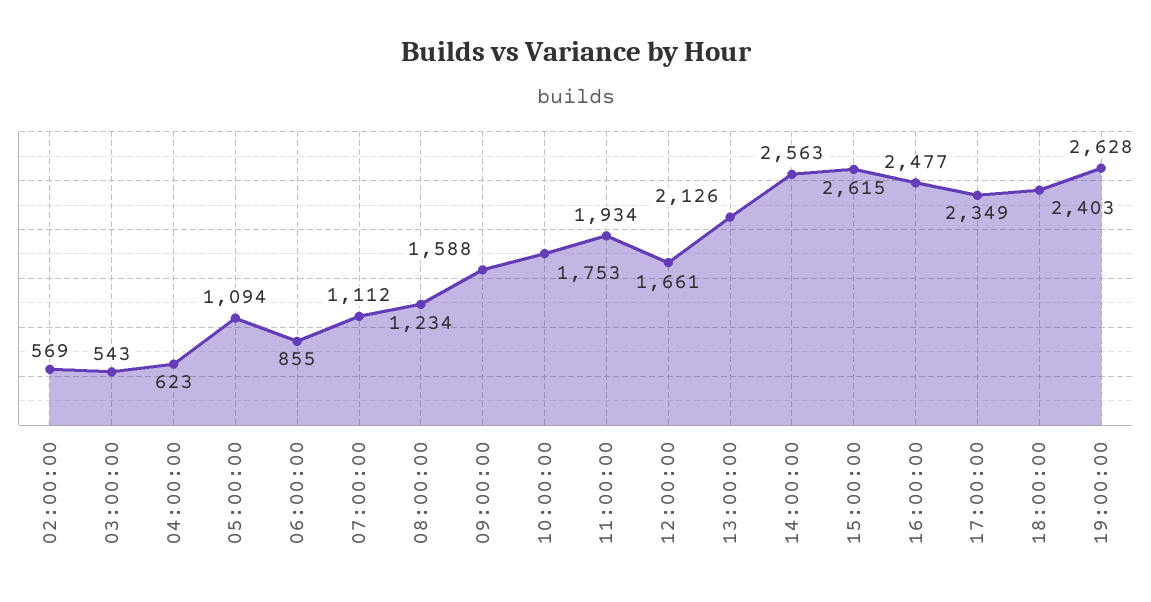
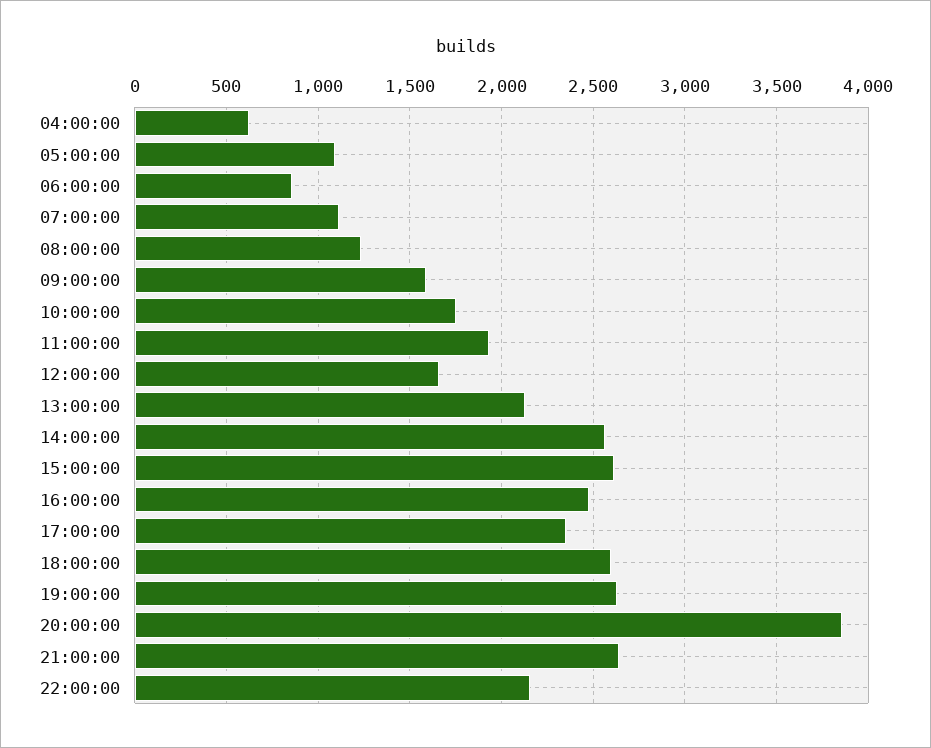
02:00:00: 569 -> none
03:00:00: 543 -> none
18:00:00: 2403 -> 2600
20:00:00: none -> 3850
21:00:00: none -> 2650
22:00:00: none -> 2150

